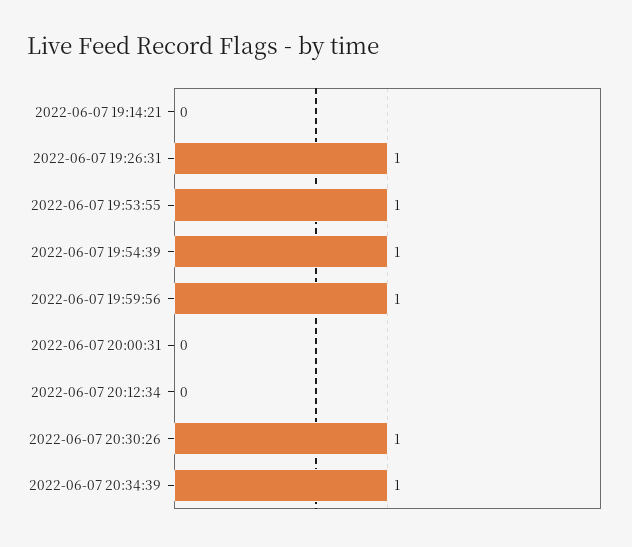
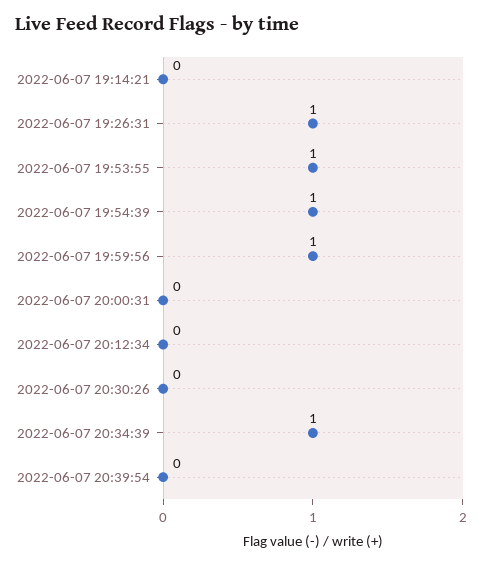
2022-06-07 20:30:26: 1 -> 0
2022-06-07 20:39:54: none -> 0

